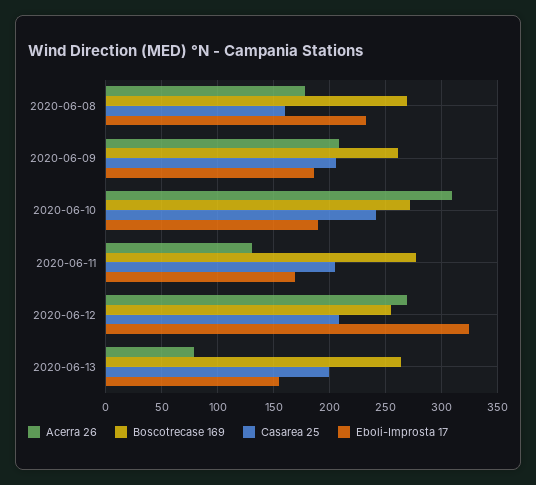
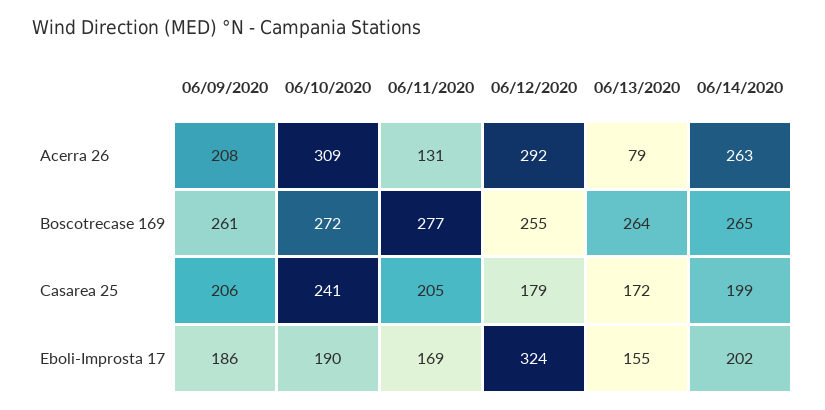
Acerra 26, 2020-06-08: 180 -> none
Boscotrecase 169, 2020-06-08: 270 -> none
Casarea 25, 2020-06-08: 160 -> none
Eboli-Improsta 17, 2020-06-08: 230 -> none
Acerra 26, 2020-06-12: 270 -> 292
Casarea 25, 2020-06-12: 210 -> 179
Casarea 25, 2020-06-13: 200 -> 172
Acerra 26, 06/14/2020: none -> 263
Boscotrecase 169, 06/14/2020: none -> 265
Casarea 25, 06/14/2020: none -> 199
Eboli-Improsta 17, 06/14/2020: none -> 202

